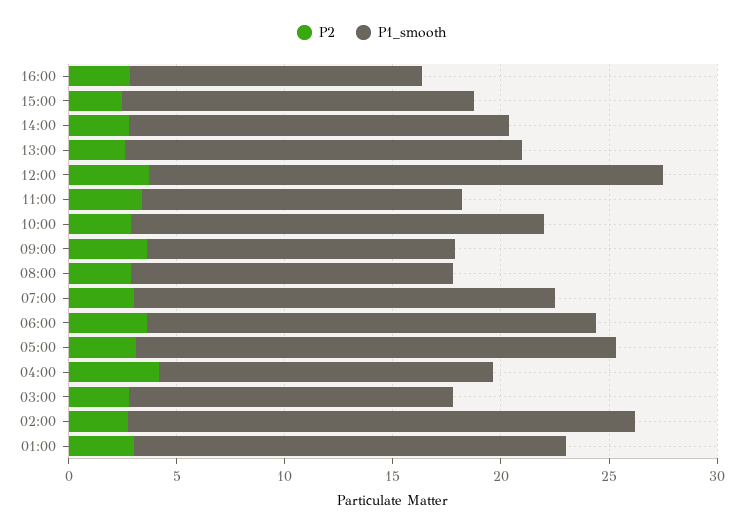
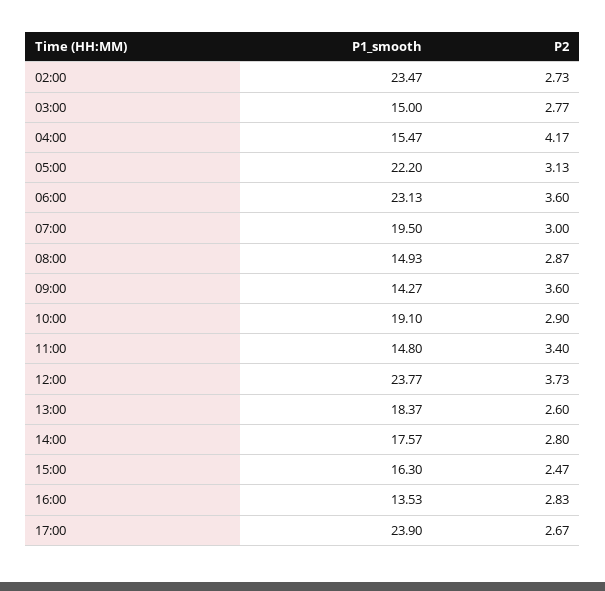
P1_smooth, 06:00: 21 -> 23.13
P2, 01:00: 3 -> none
P1_smooth, 01:00: 20 -> none
P1_smooth, 17:00: none -> 23.9
P2, 17:00: none -> 2.67

